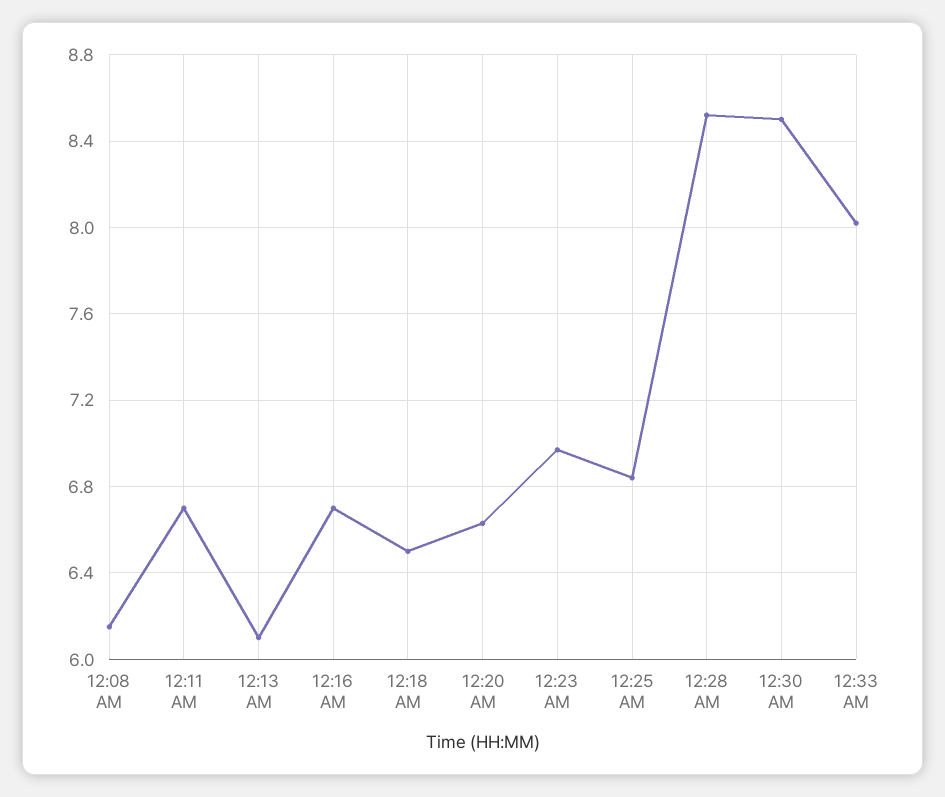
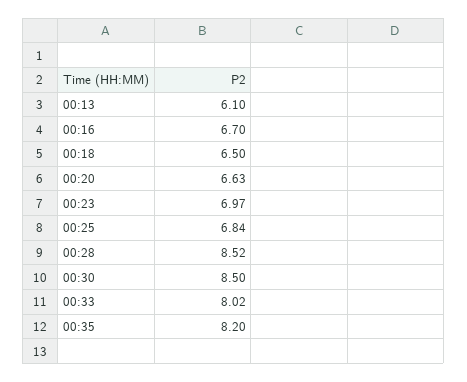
12:08 AM: 6.15 -> none
12:11 AM: 6.7 -> none
00:35: none -> 8.2

